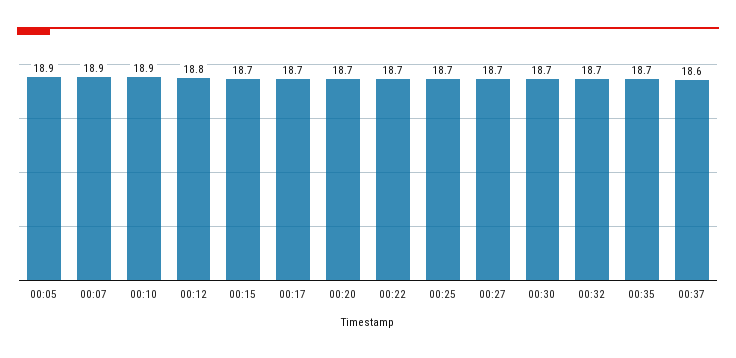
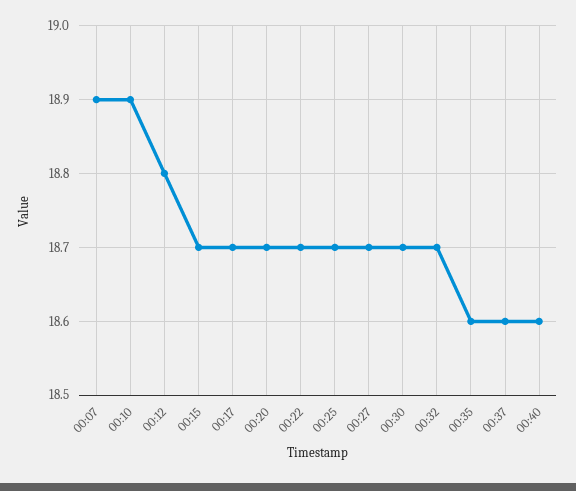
00:05: 18.9 -> none
00:35: 18.7 -> 18.6
00:40: none -> 18.6

